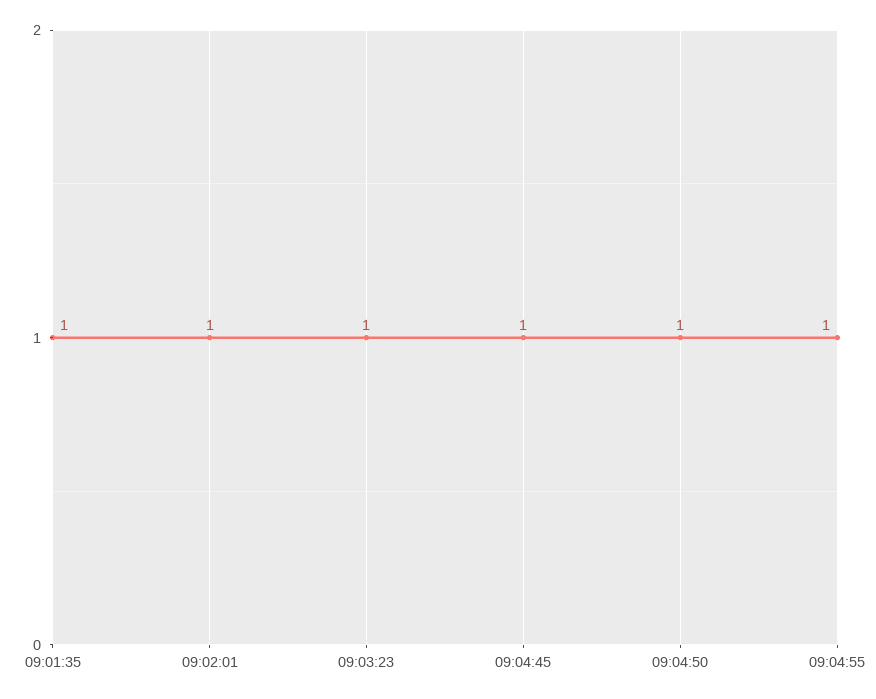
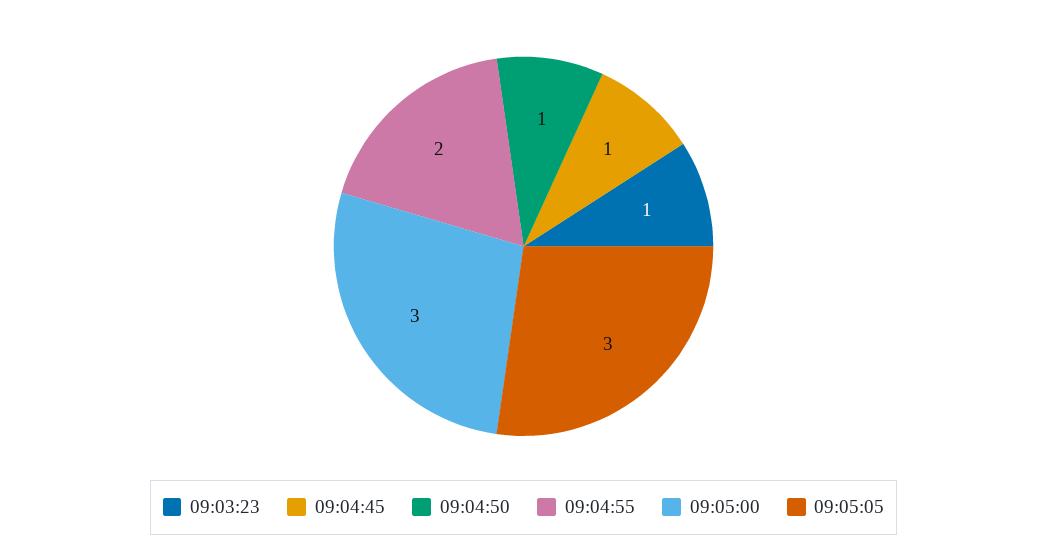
09:01:35: 1 -> none
09:02:01: 1 -> none
09:04:55: 1 -> 2
09:05:00: none -> 3
09:05:05: none -> 3

